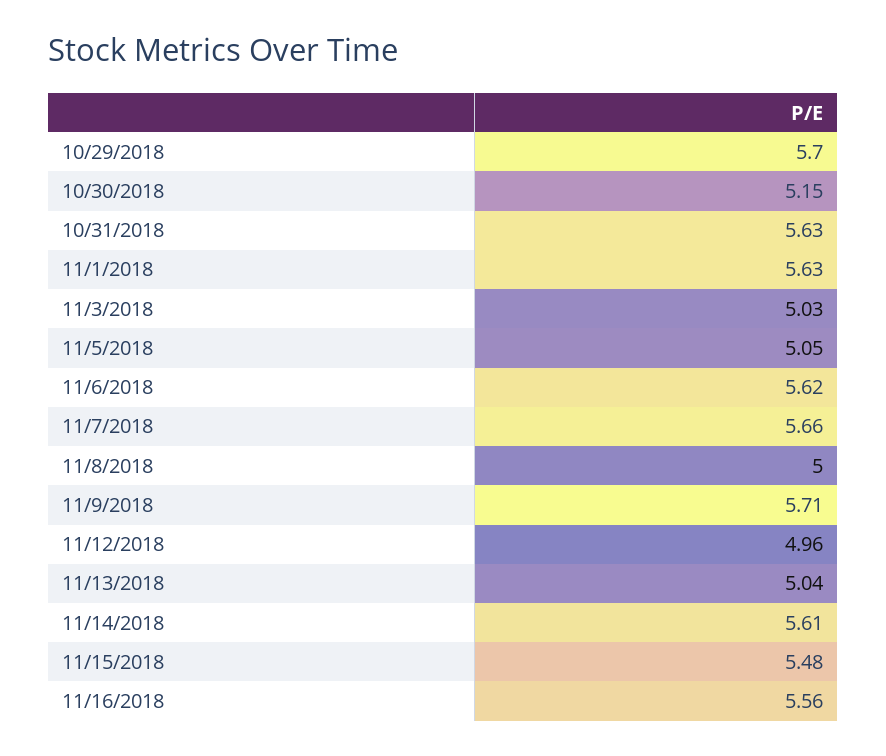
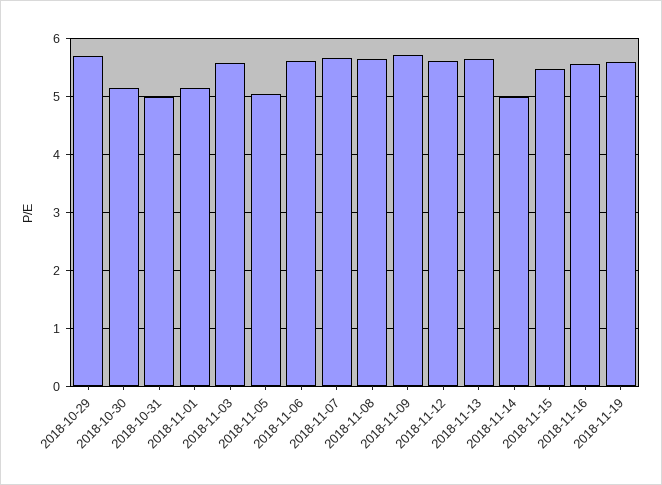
10/31/2018: 5.63 -> 5
11/1/2018: 5.63 -> 5.2
11/3/2018: 5.03 -> 5.6
11/8/2018: 5 -> 5.6
11/12/2018: 4.96 -> 5.6
11/13/2018: 5.04 -> 5.6
11/14/2018: 5.61 -> 5
2018-11-19: none -> 5.6

